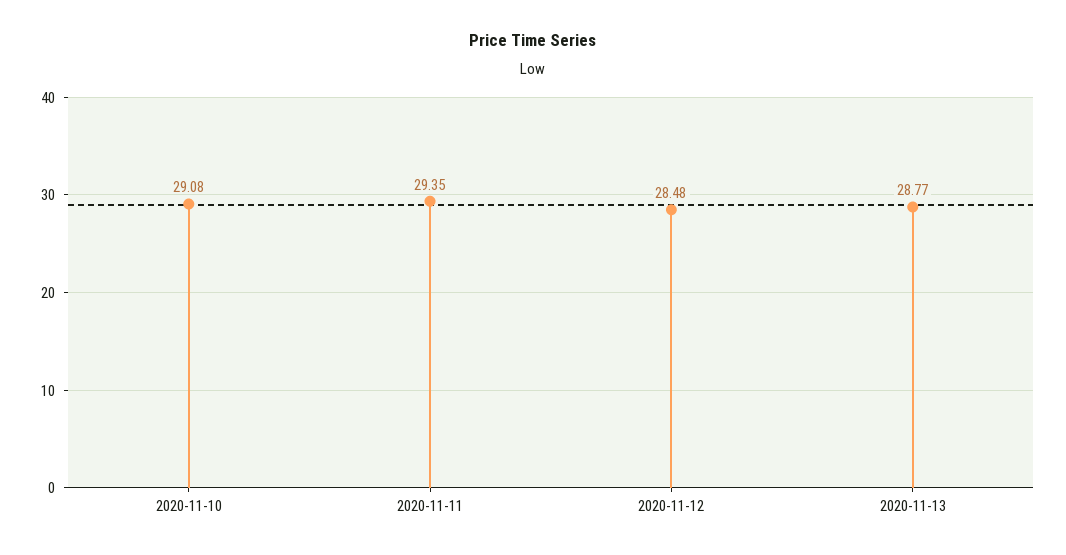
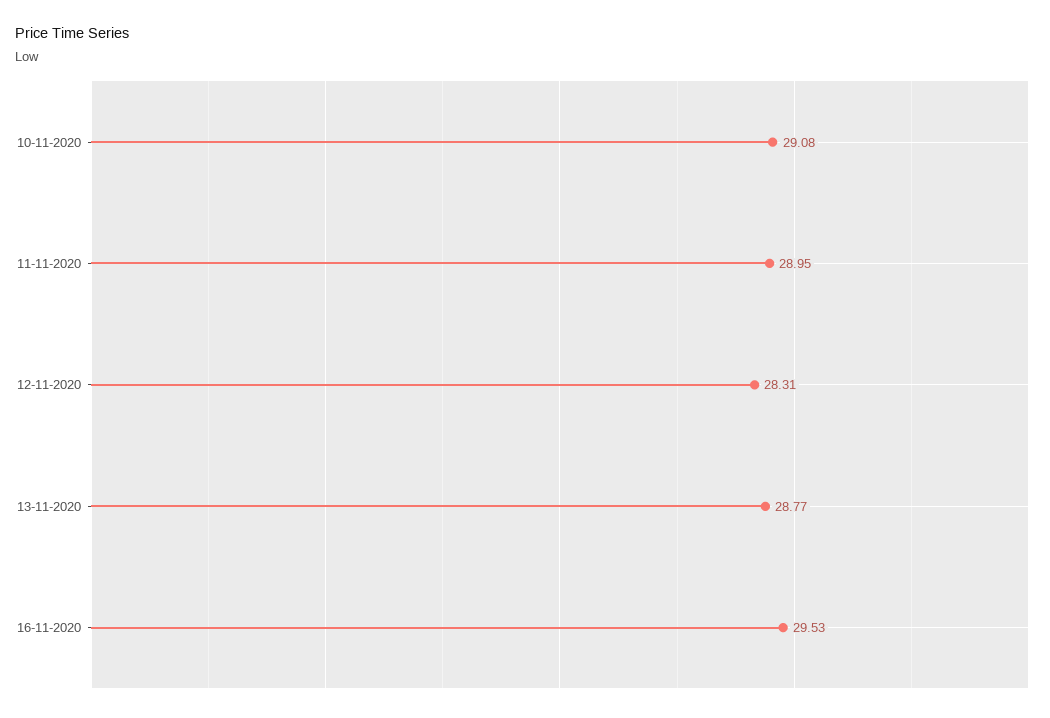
2020-11-11: 29.35 -> 28.95
2020-11-12: 28.48 -> 28.31
16-11-2020: none -> 29.53

